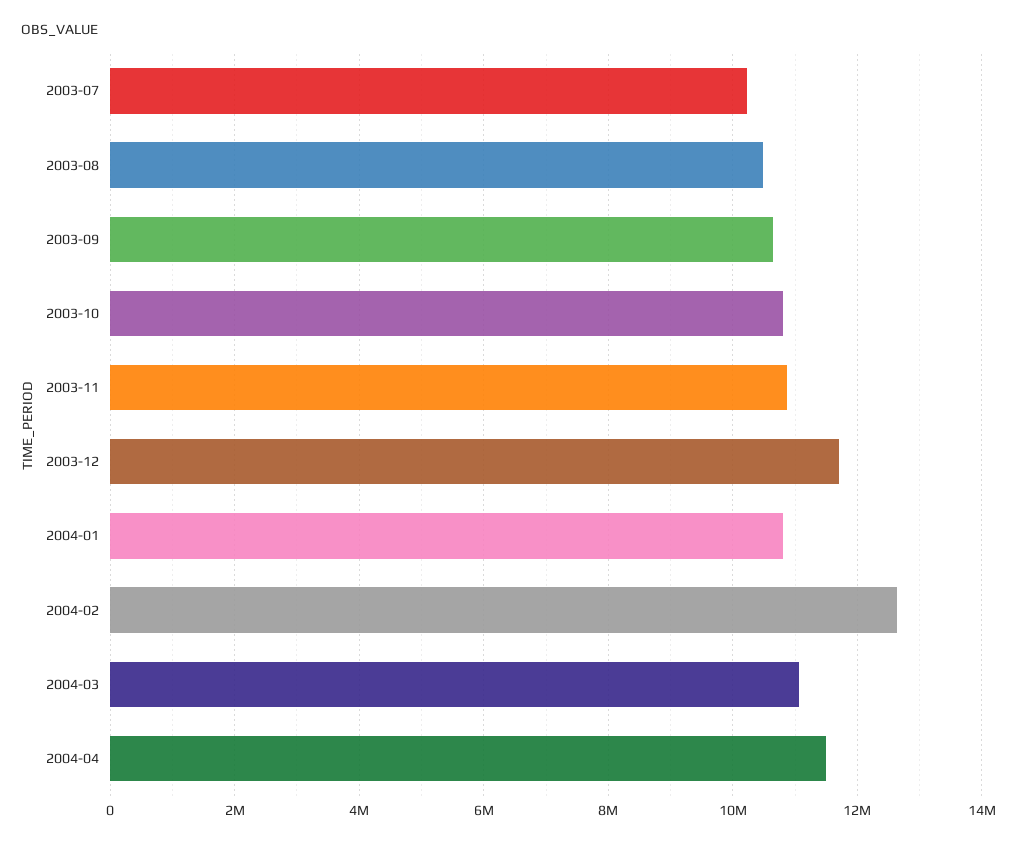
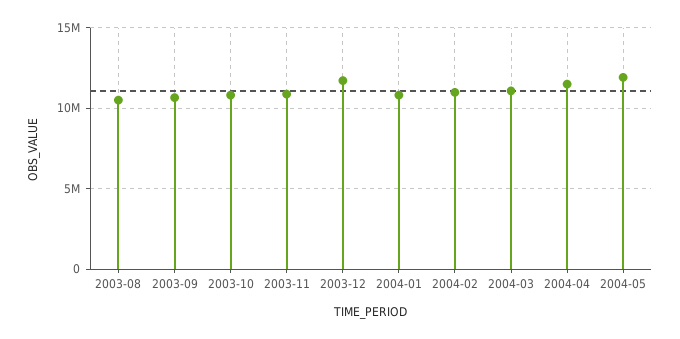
2003-07: 10200000 -> none
2004-02: 12600000 -> 11000000
2004-05: none -> 12000000

